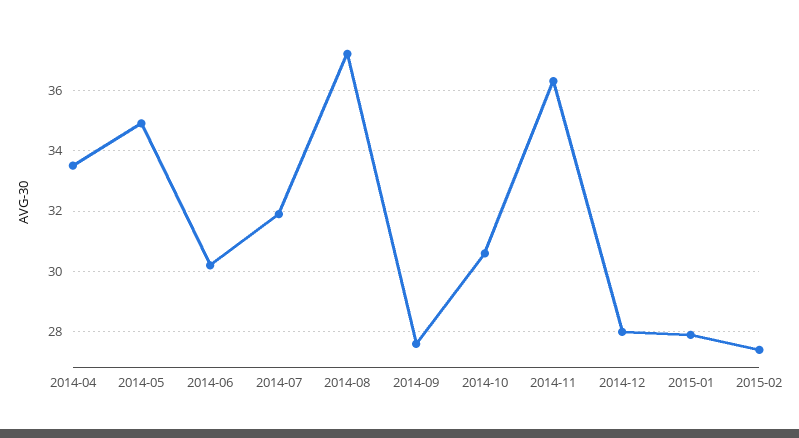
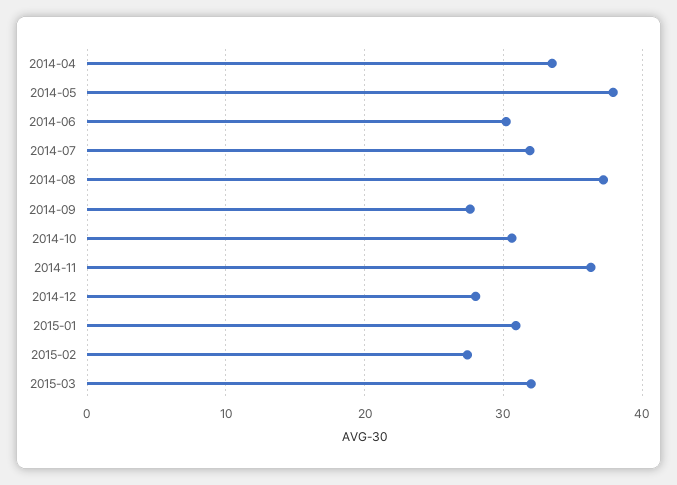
2014-05: 35 -> 38
2015-01: 28 -> 31
2015-03: none -> 32

